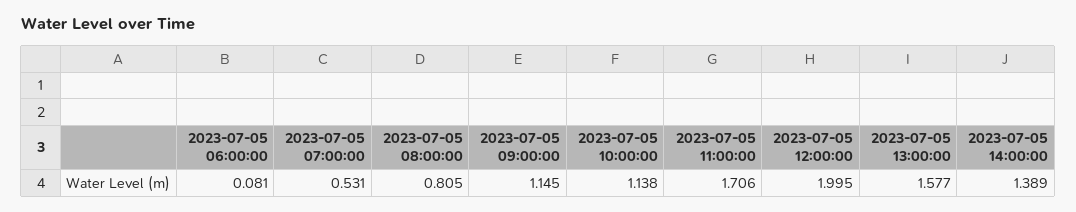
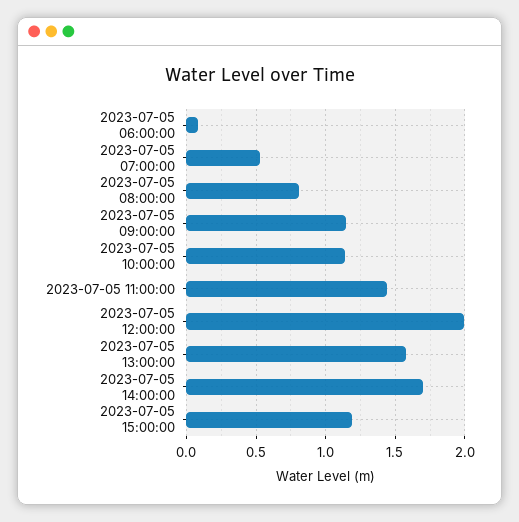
2023-07-05 11:00:00: 1.706 -> 1.45
2023-07-05 14:00:00: 1.389 -> 1.7
2023-07-05 15:00:00: none -> 1.2

